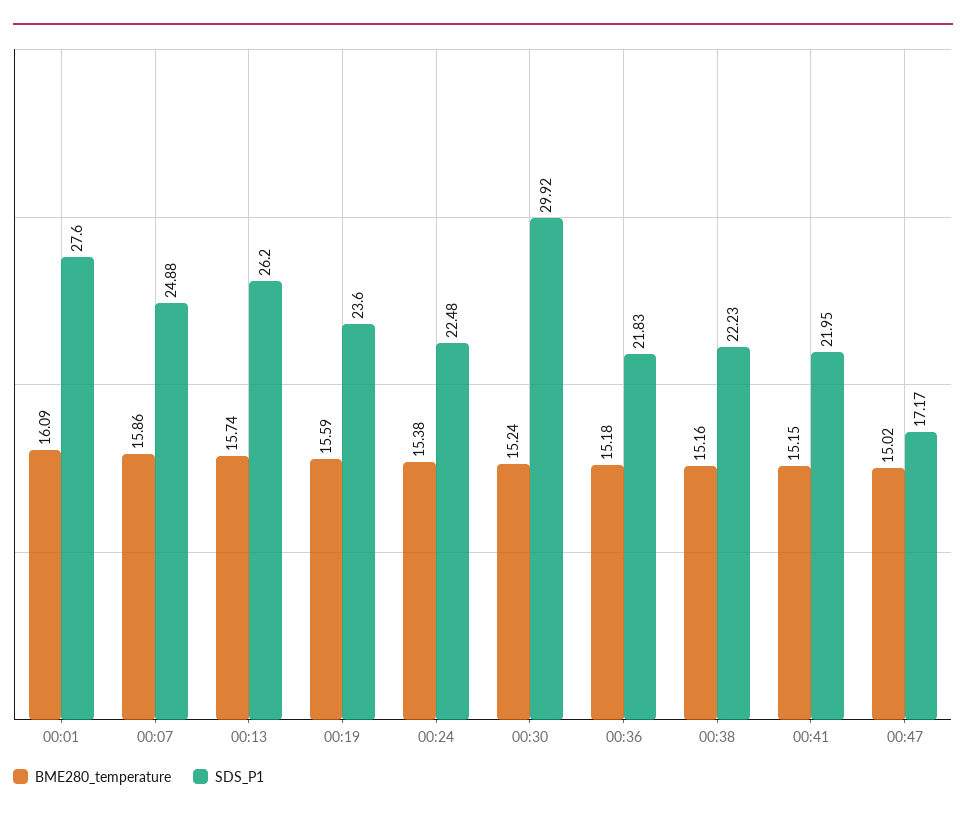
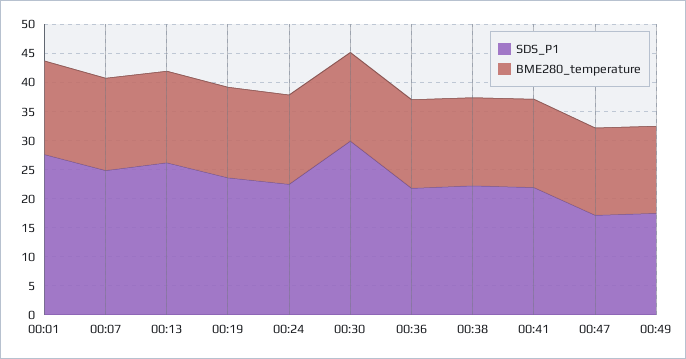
SDS_P1, 00:49: none -> 17.5
BME280_temperature, 00:49: none -> 15

